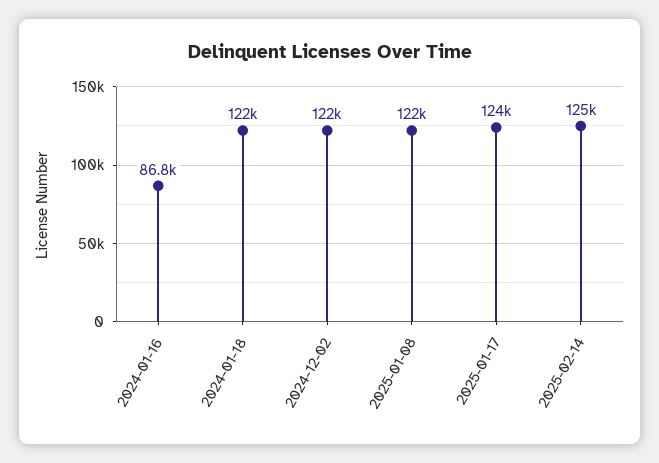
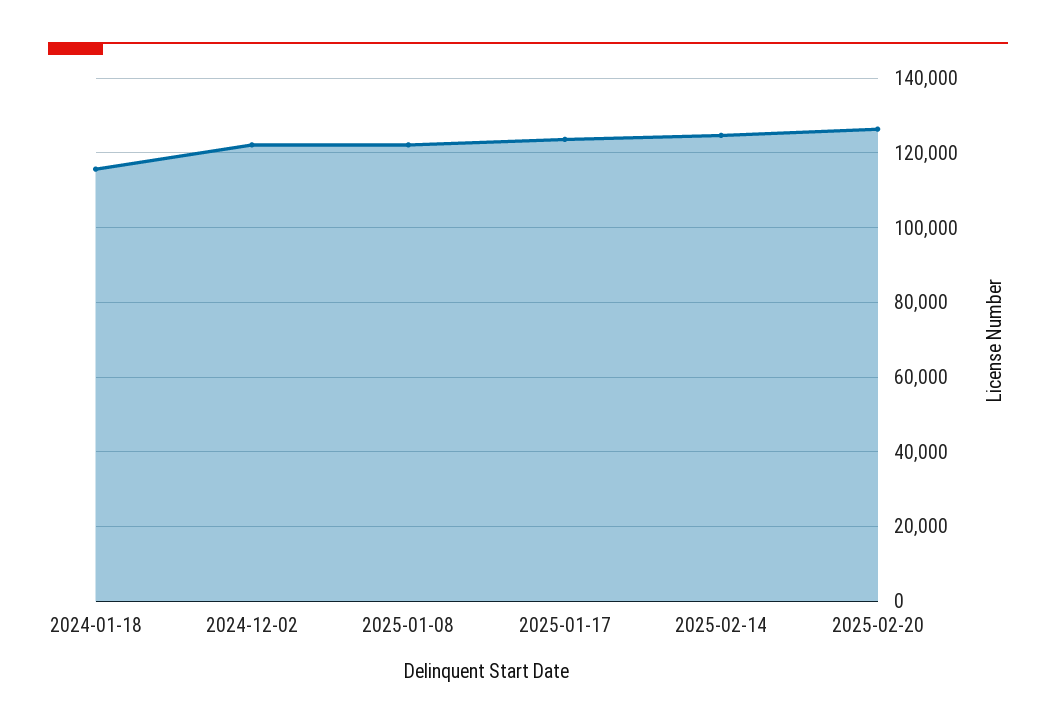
2024-01-16: 86800 -> none
2024-01-18: 122000 -> 116000
2025-02-20: none -> 126000

